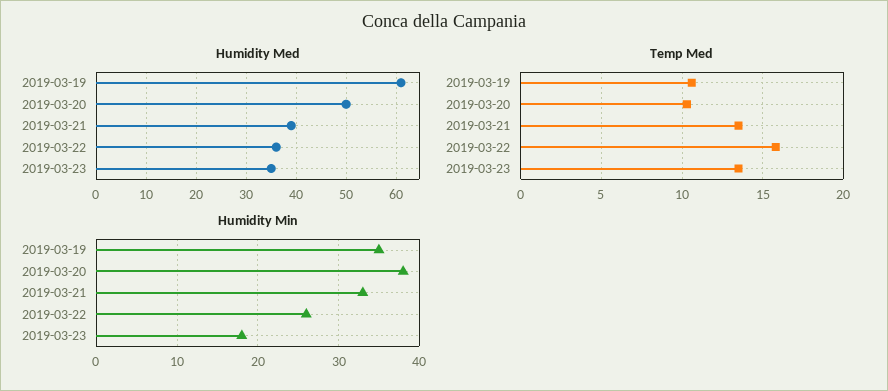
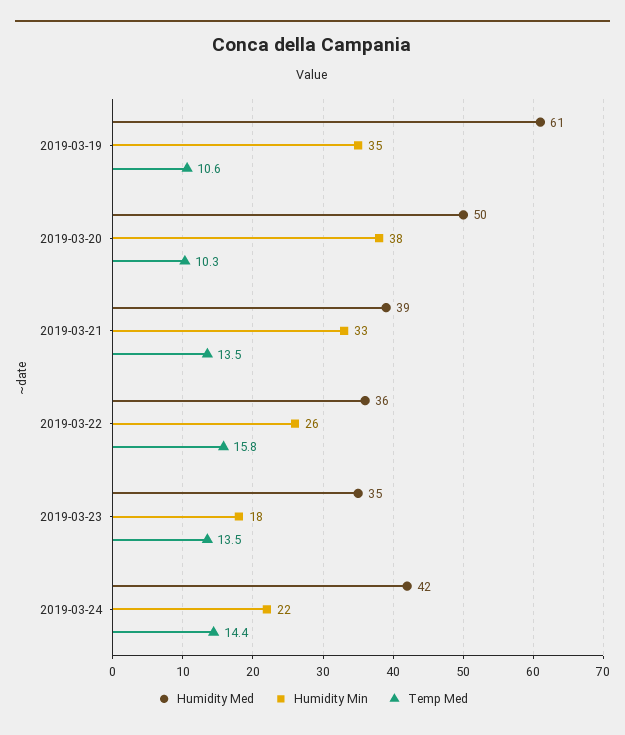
Humidity Med, 2019-03-24: none -> 42
Humidity Min, 2019-03-24: none -> 22
Temp Med, 2019-03-24: none -> 14.4

